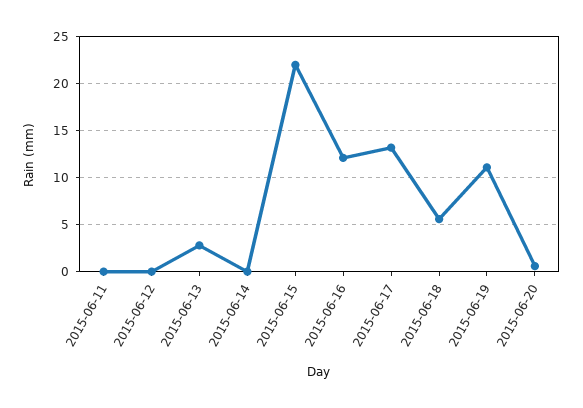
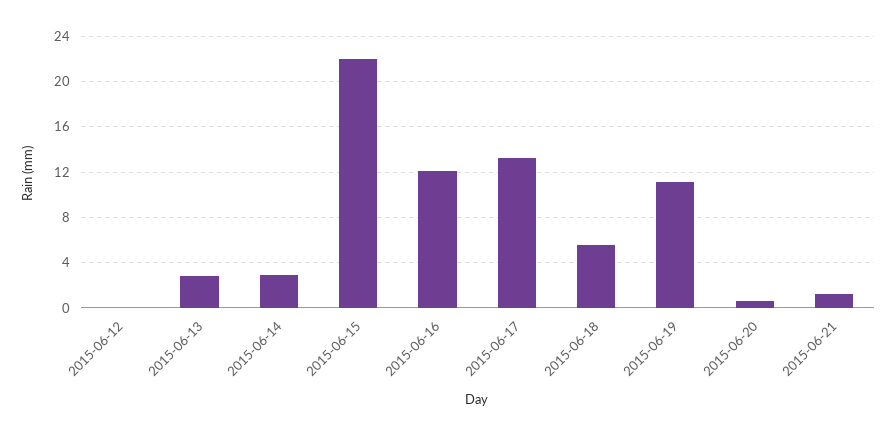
2015-06-11: 0 -> none
2015-06-14: 0 -> 3
2015-06-21: none -> 1

